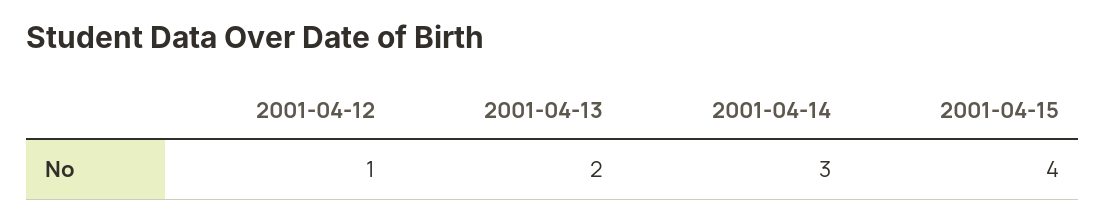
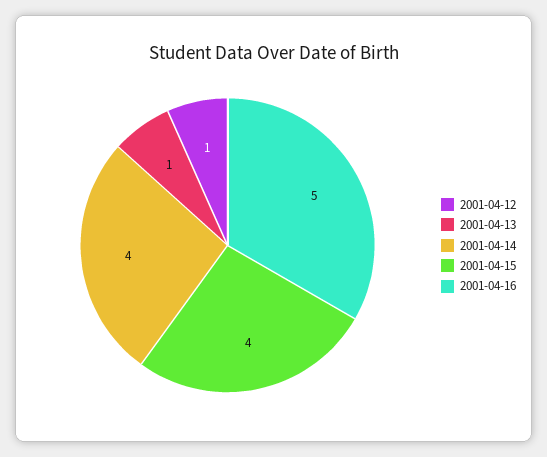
2001-04-13: 2 -> 1
2001-04-14: 3 -> 4
2001-04-16: none -> 5

